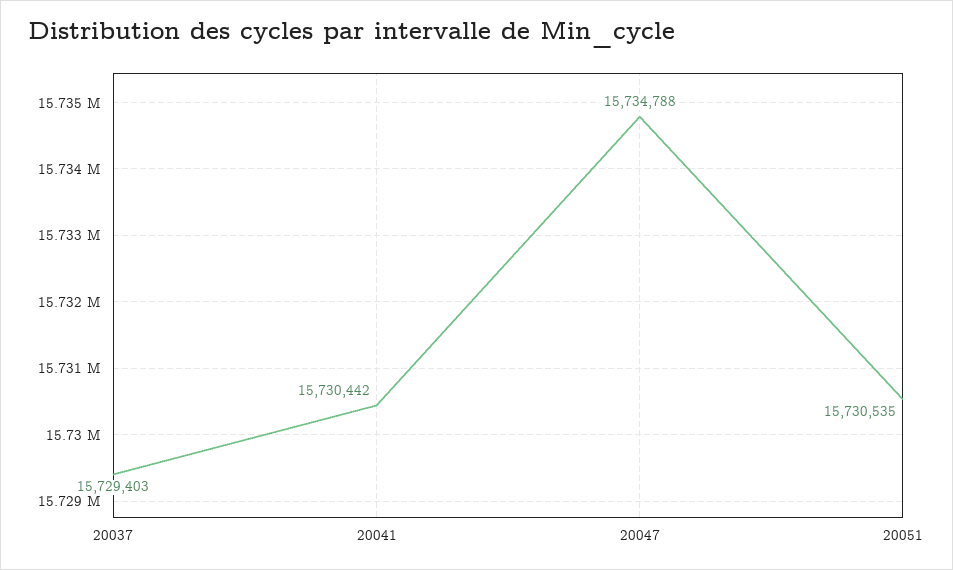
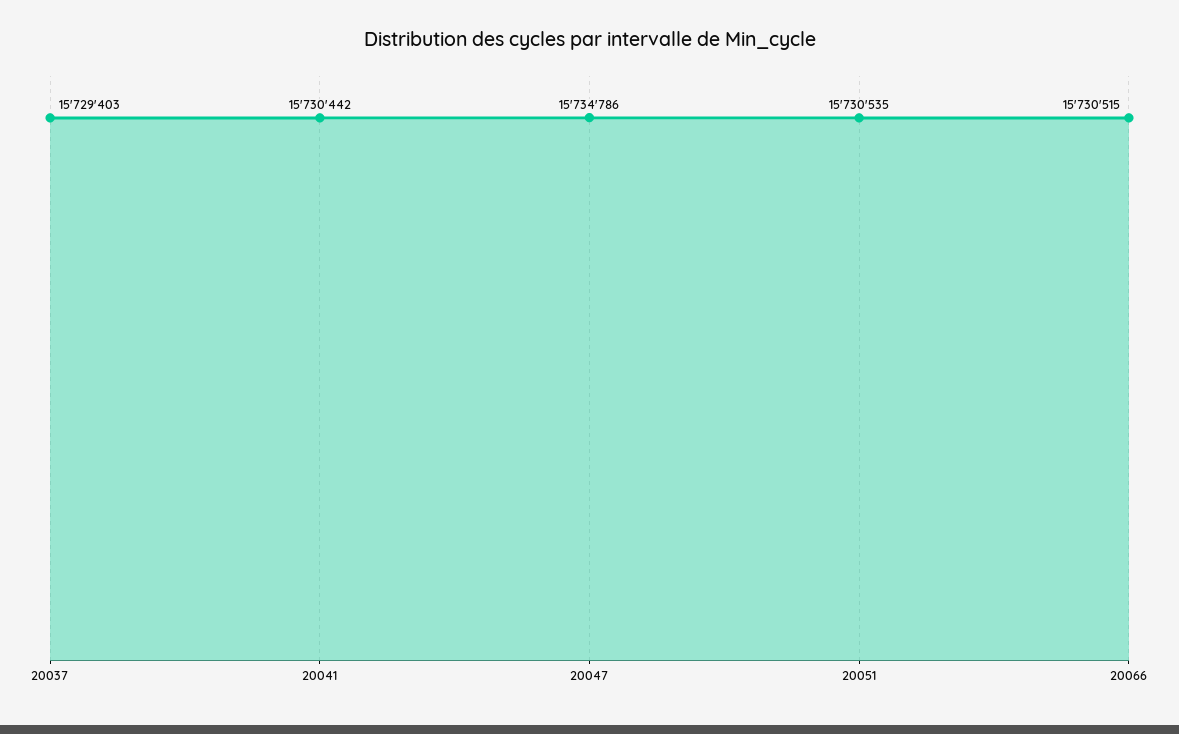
20047: 15734788 -> 15734786
20066: none -> 15730515

